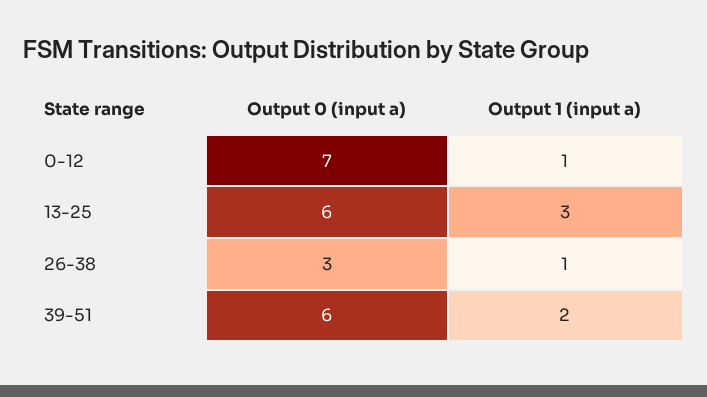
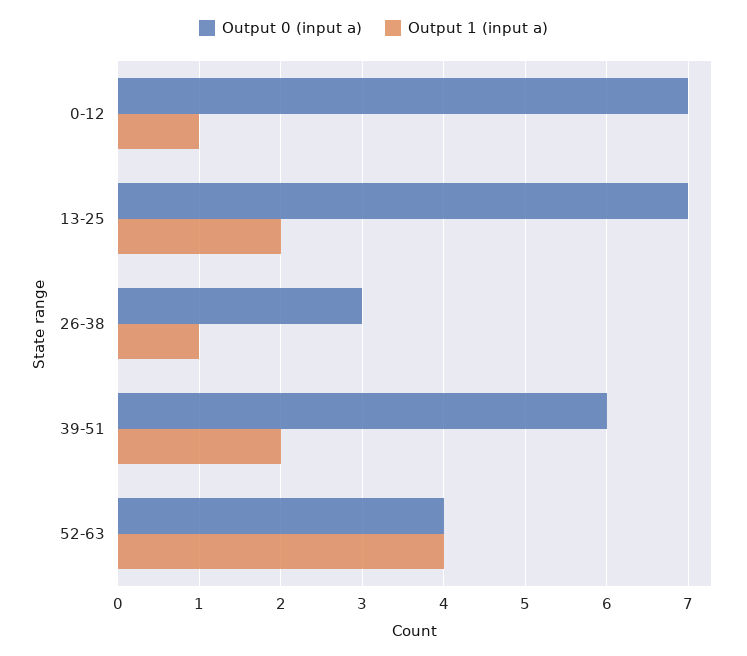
Output 0 (input a), 13-25: 6 -> 7
Output 1 (input a), 13-25: 3 -> 2
Output 0 (input a), 52-63: none -> 4
Output 1 (input a), 52-63: none -> 4

